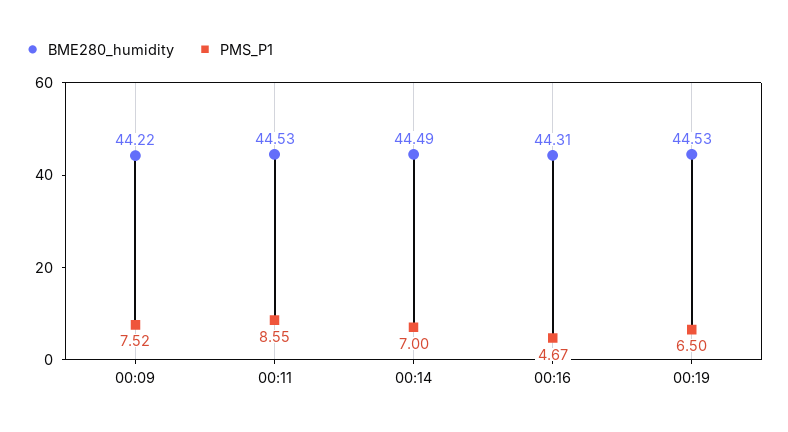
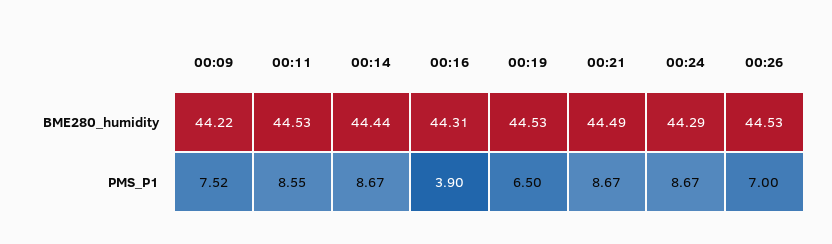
BME280_humidity, 00:14: 44.49 -> 44.44
PMS_P1, 00:14: 7 -> 8.67
PMS_P1, 00:16: 4.67 -> 3.9
BME280_humidity, 00:21: none -> 44.49
BME280_humidity, 00:24: none -> 44.29
BME280_humidity, 00:26: none -> 44.53
PMS_P1, 00:21: none -> 8.67
PMS_P1, 00:24: none -> 8.67
PMS_P1, 00:26: none -> 7

